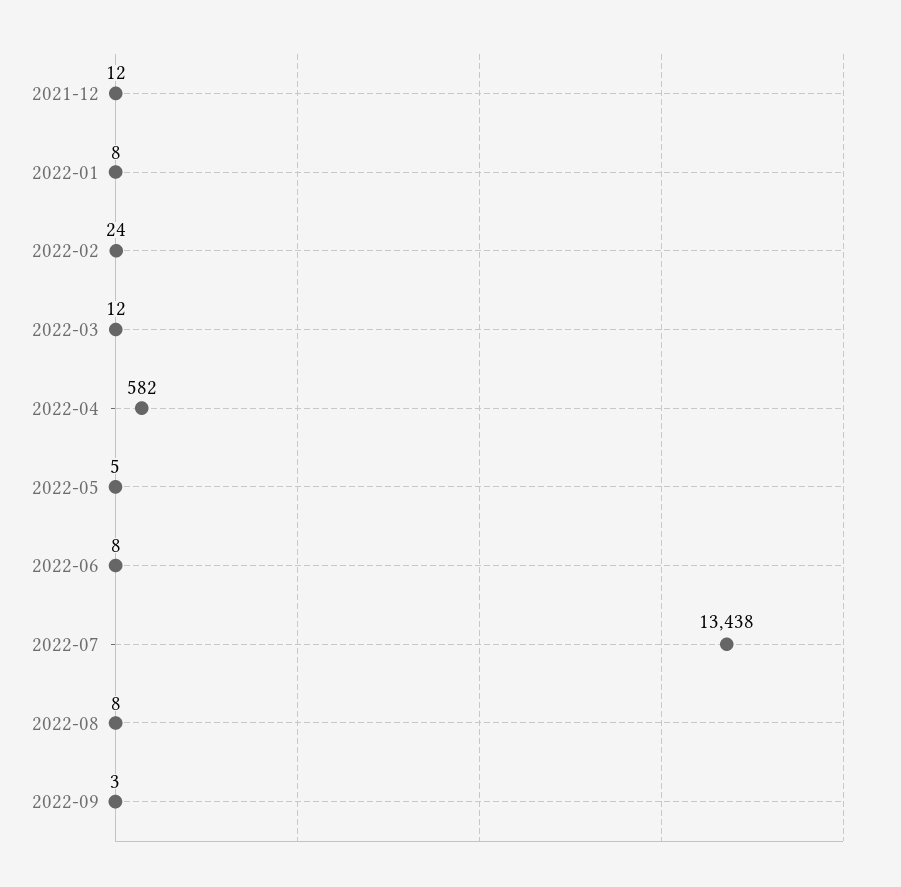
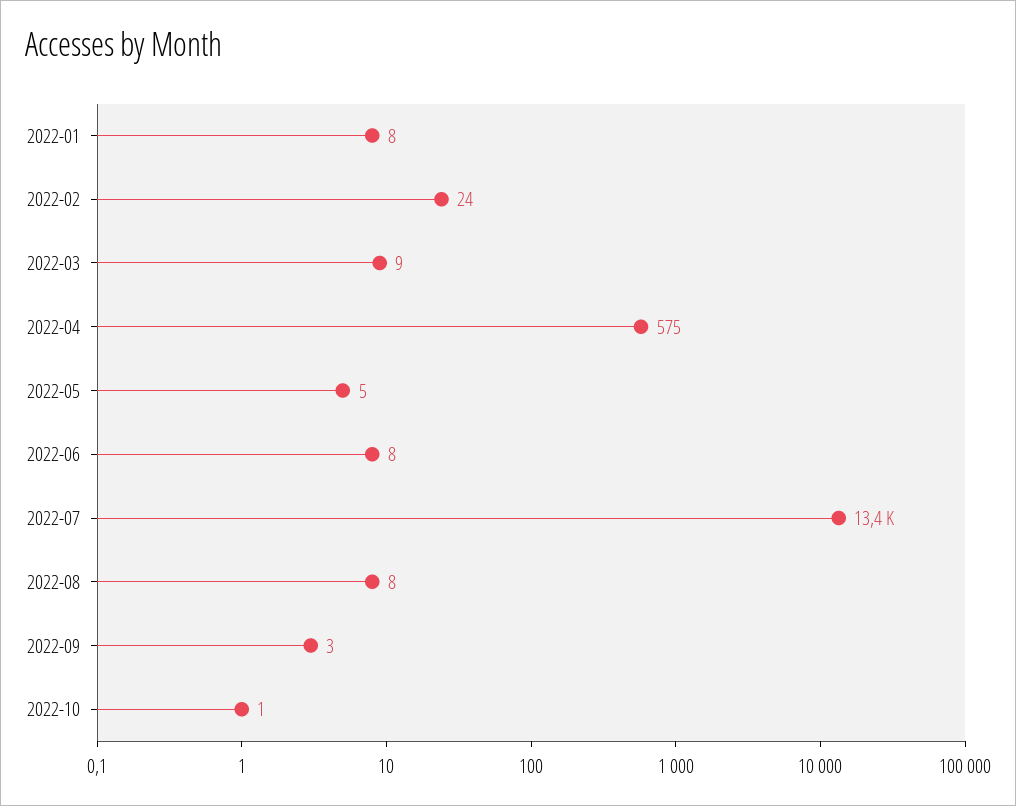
2021-12: 12 -> none
2022-03: 12 -> 9
2022-04: 582 -> 575
2022-10: none -> 1

